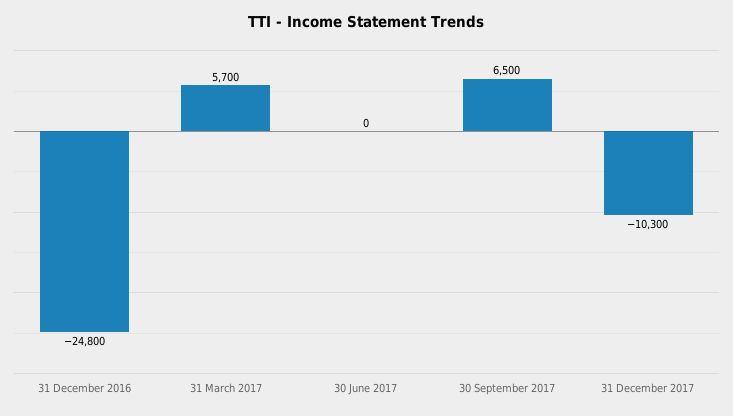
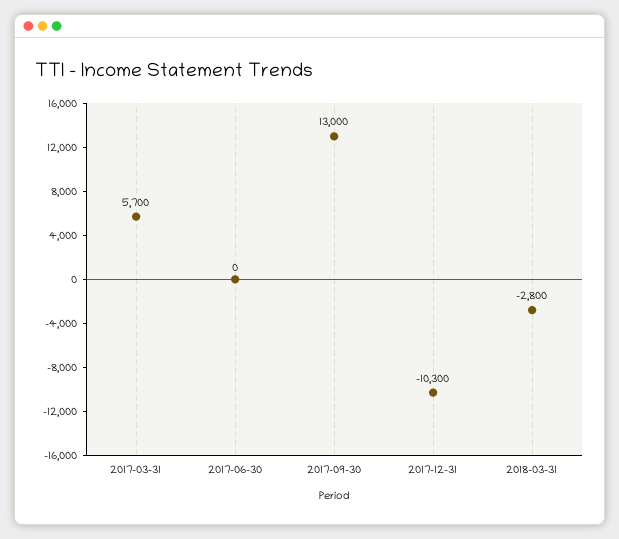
31 December 2016: -24800 -> none
30 September 2017: 6500 -> 13000
2018-03-31: none -> -2800

